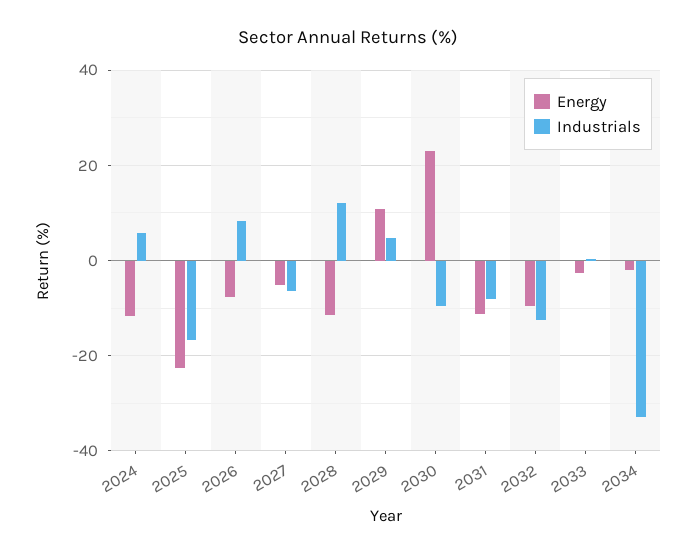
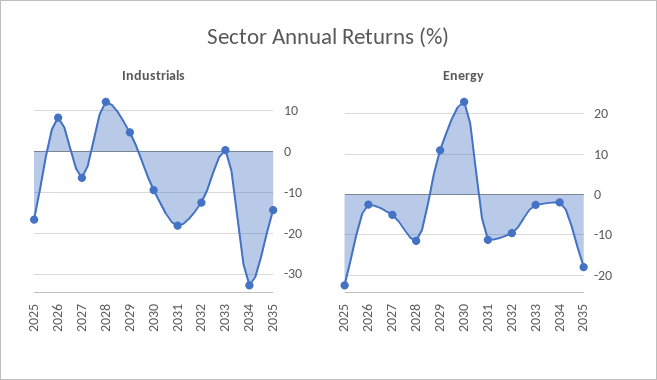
Energy, 2024: -12 -> none
Industrials, 2024: 6 -> none
Energy, 2026: -8 -> -2
Industrials, 2031: -8 -> -18
Industrials, 2035: none -> -14
Energy, 2035: none -> -18

